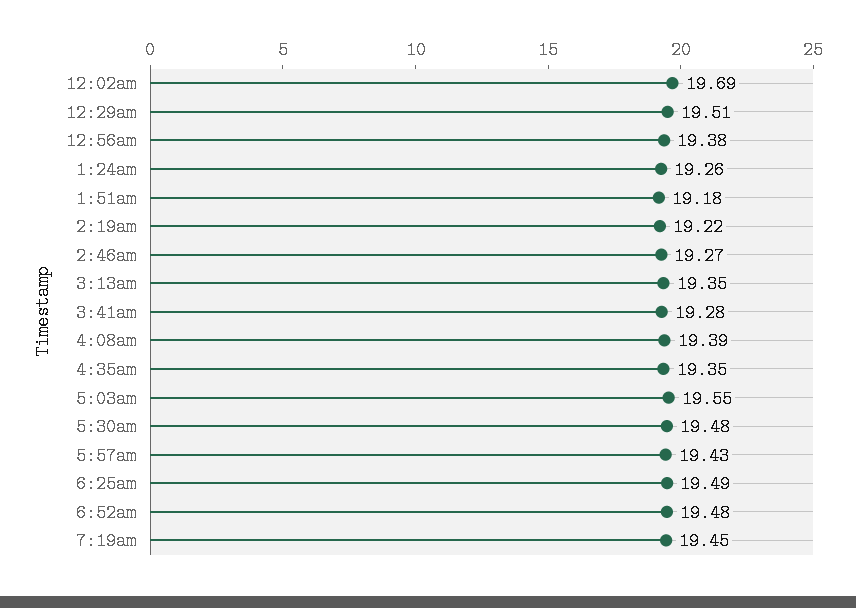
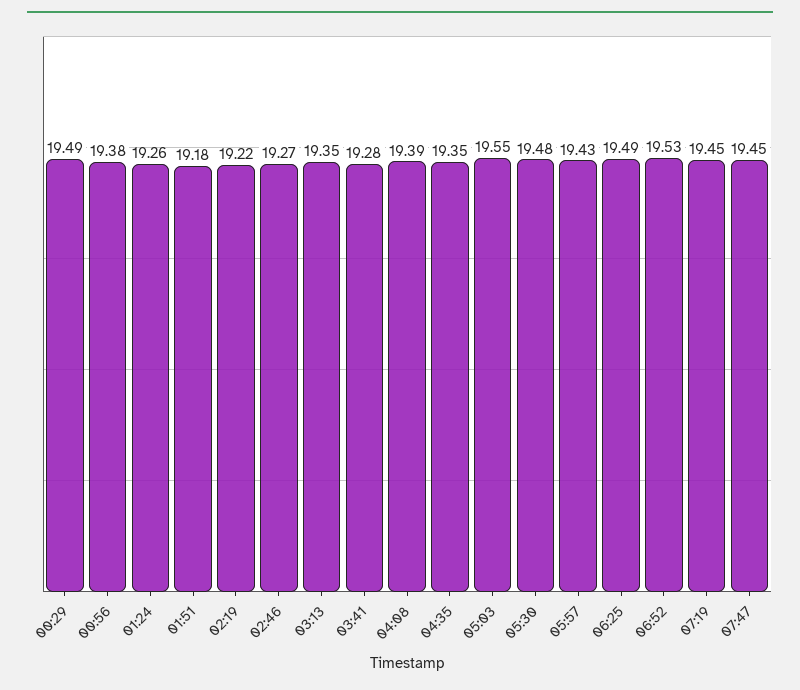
12:02am: 19.69 -> none
12:29am: 19.51 -> 19.49
6:52am: 19.48 -> 19.53
07:47: none -> 19.45

